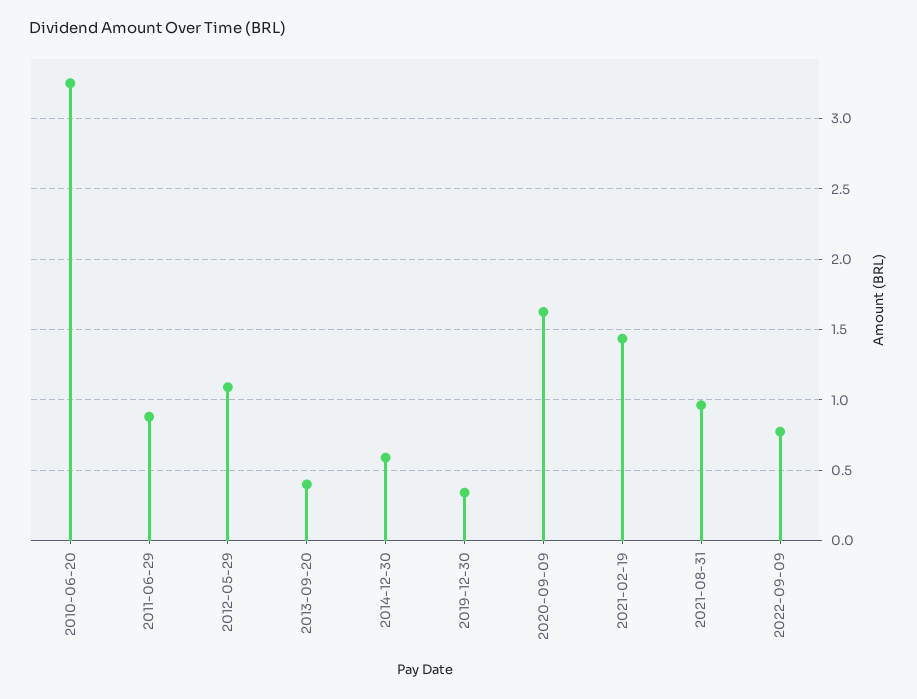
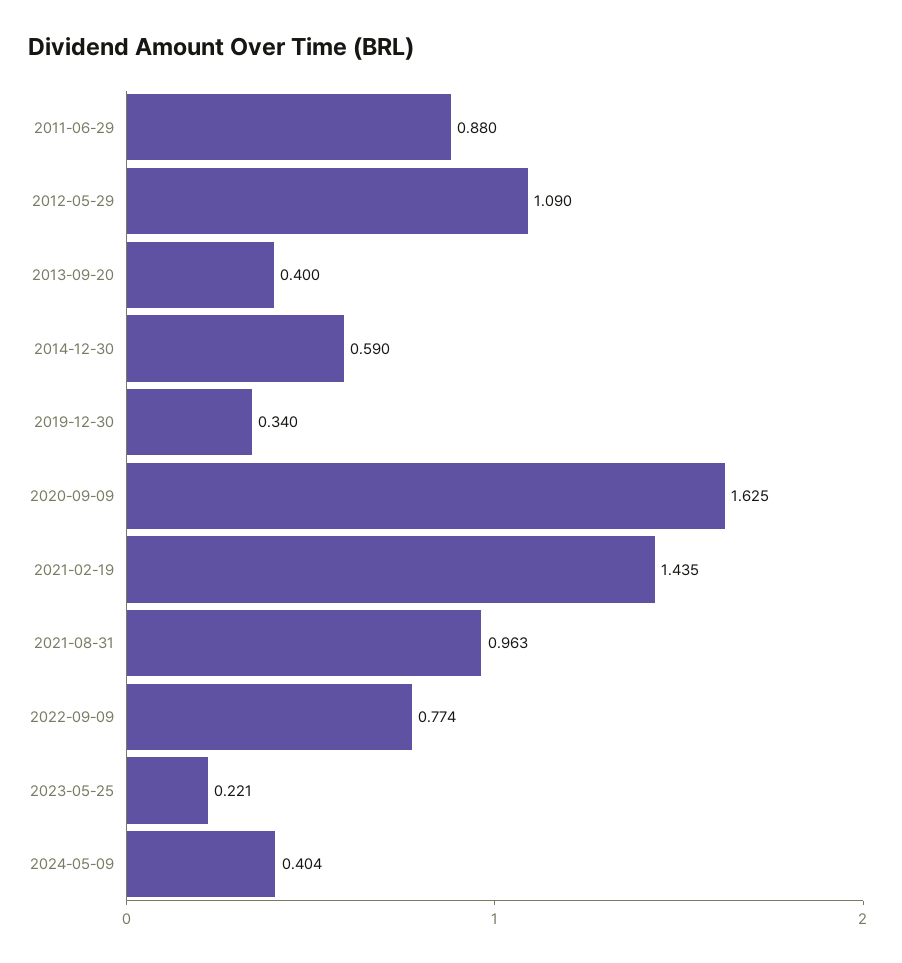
2010-06-20: 3.25 -> none
2023-05-25: none -> 0.221
2024-05-09: none -> 0.404

